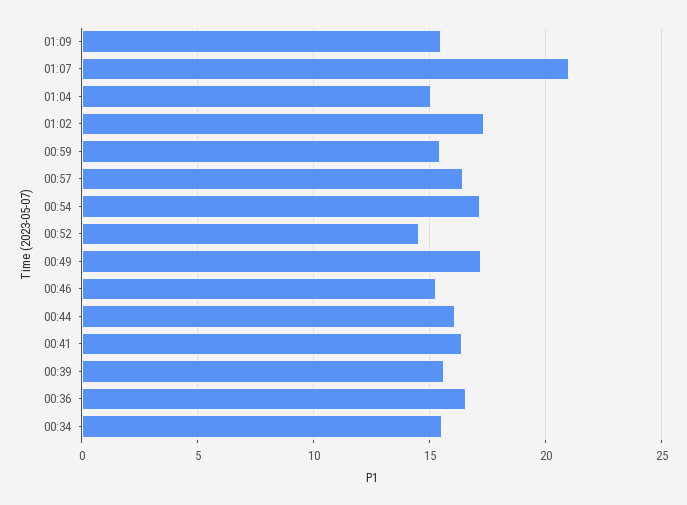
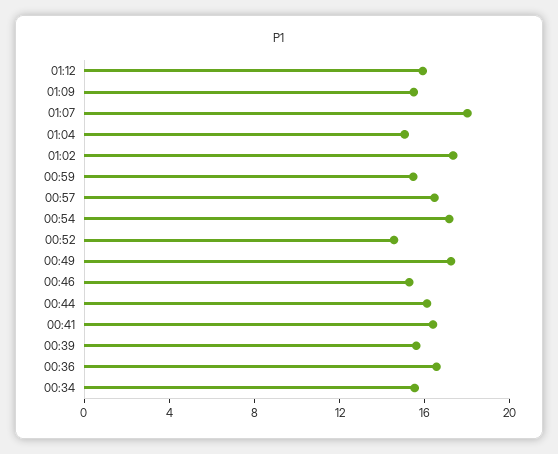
01:07: 21 -> 18
01:12: none -> 16

